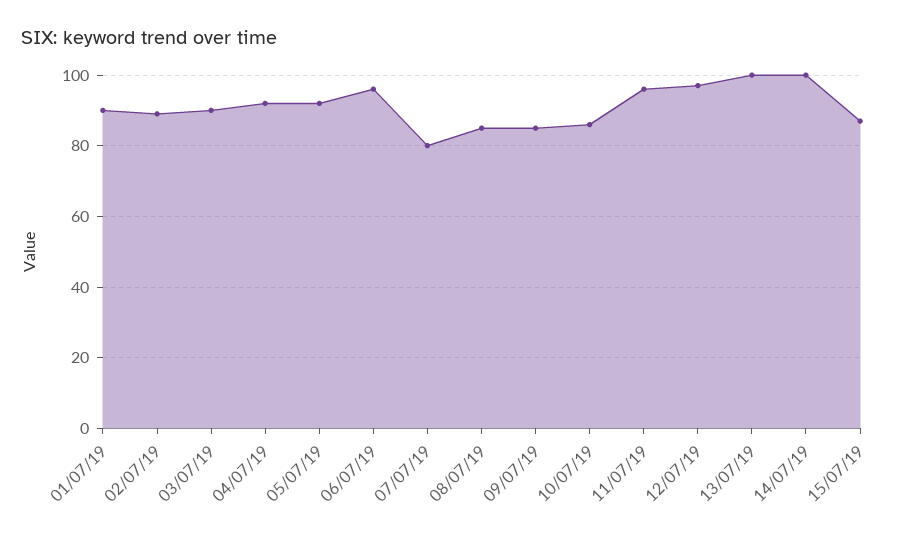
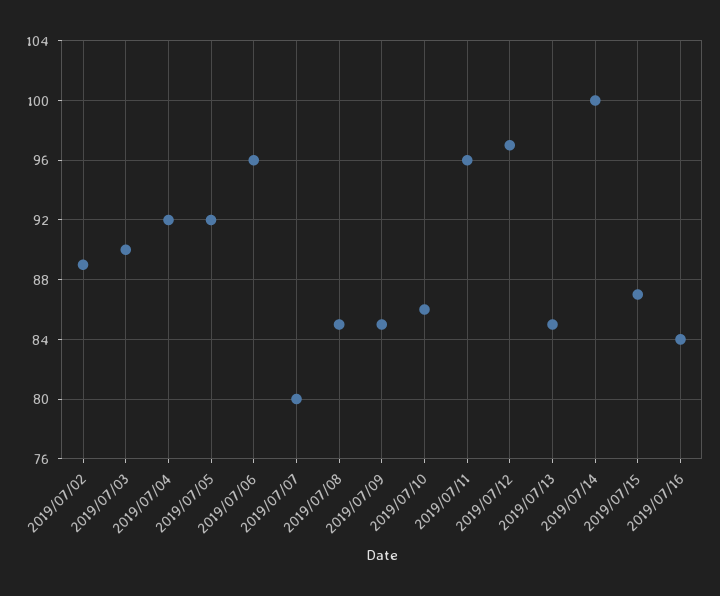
01/07/19: 90 -> none
13/07/19: 100 -> 85
2019/07/16: none -> 84

